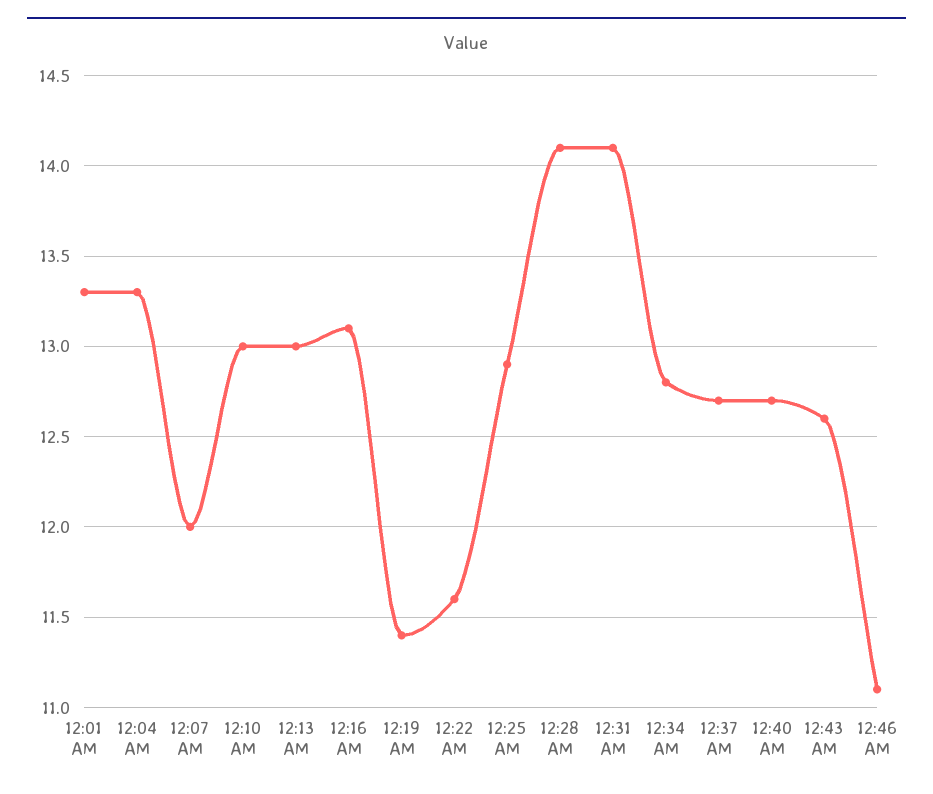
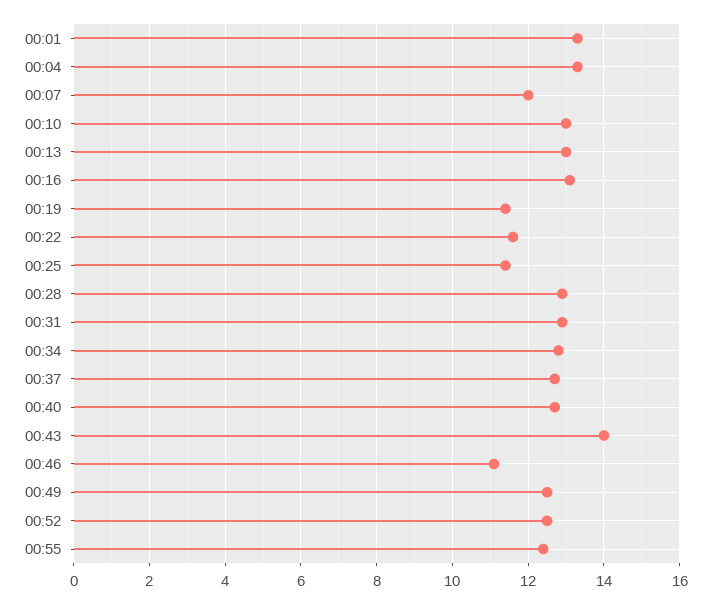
12:25 AM: 12.9 -> 11.5
12:28 AM: 14.1 -> 13
12:31 AM: 14.1 -> 13
12:43 AM: 12.6 -> 14
00:49: none -> 12.5
00:52: none -> 12.5
00:55: none -> 12.5

